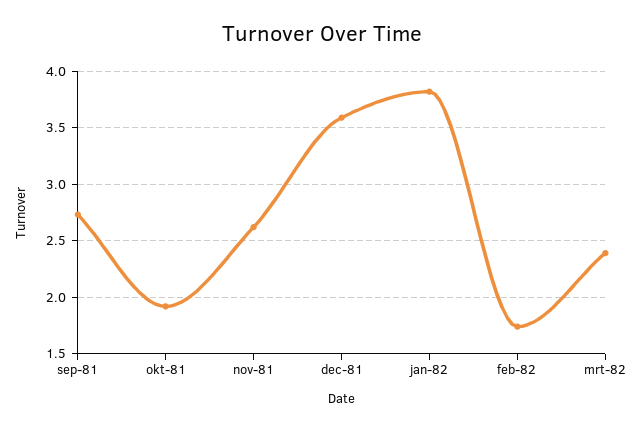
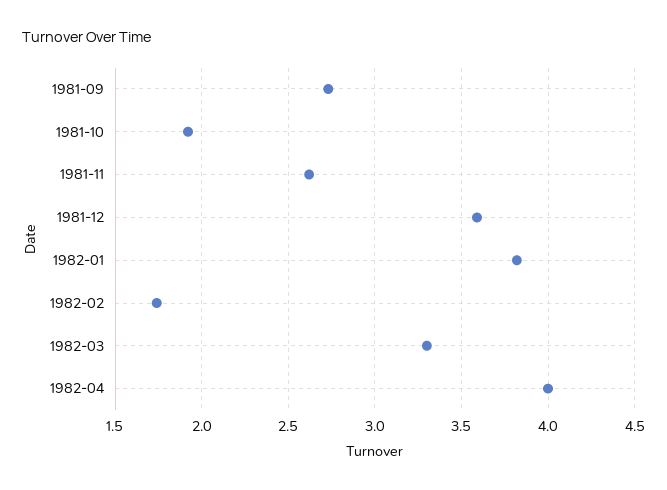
mrt-82: 2.4 -> 3.3
1982-04: none -> 4

